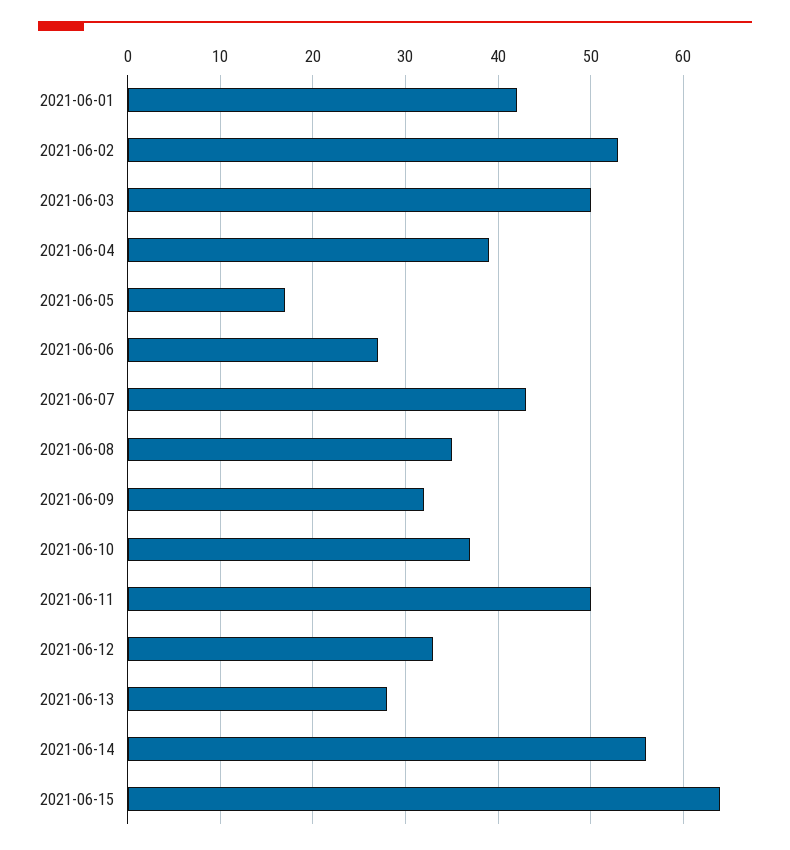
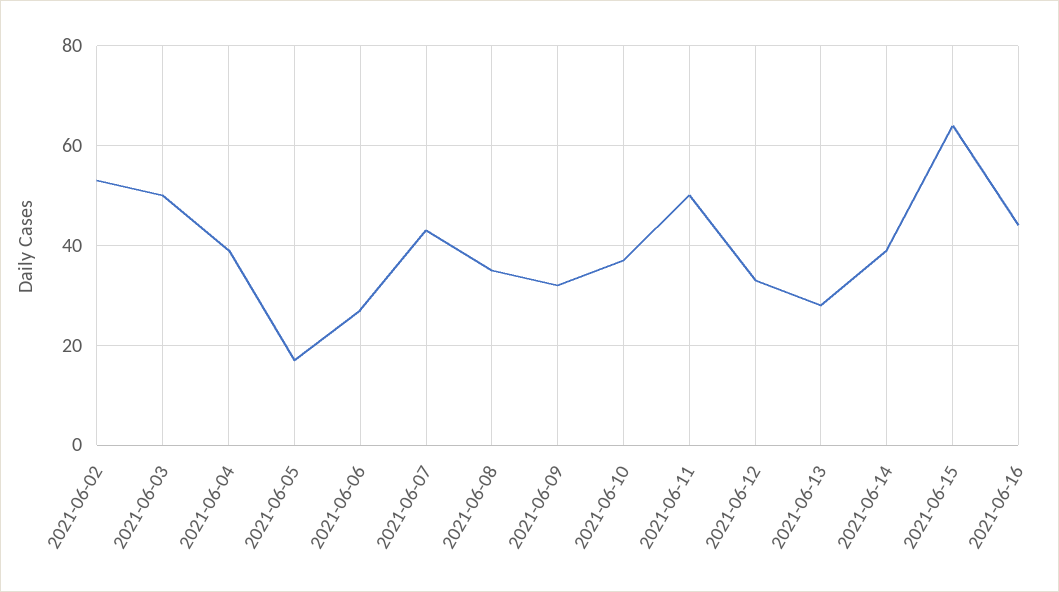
2021-06-01: 42 -> none
2021-06-14: 56 -> 40
2021-06-16: none -> 45

